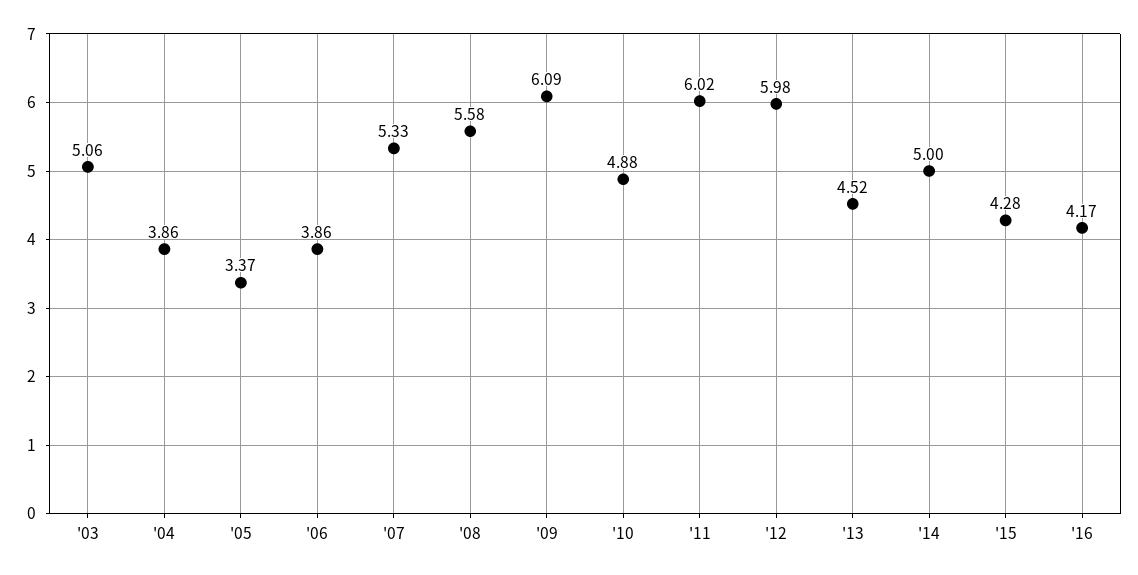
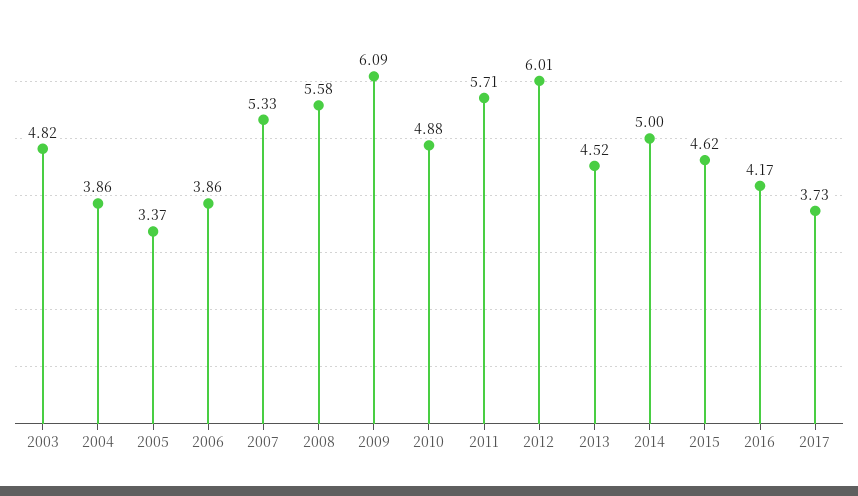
'03: 5.06 -> 4.82
'11: 6.02 -> 5.71
'12: 5.98 -> 6.01
'15: 4.28 -> 4.62
2017: none -> 3.73

